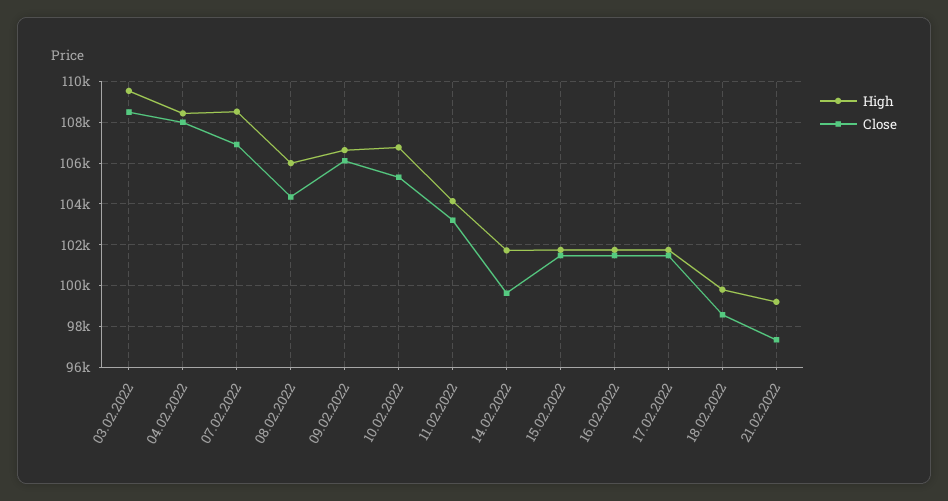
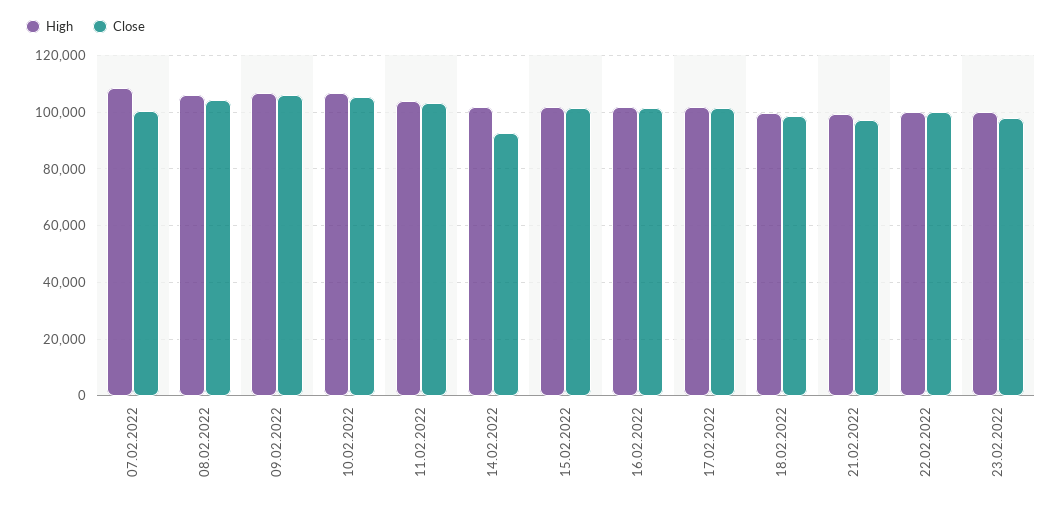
High, 03.02.2022: 109500 -> none
Close, 03.02.2022: 108500 -> none
High, 04.02.2022: 108500 -> none
Close, 04.02.2022: 108000 -> none
Close, 07.02.2022: 107000 -> 100000
Close, 14.02.2022: 99500 -> 92500
High, 22.02.2022: none -> 100000
Close, 22.02.2022: none -> 100000
High, 23.02.2022: none -> 100000
Close, 23.02.2022: none -> 97500

